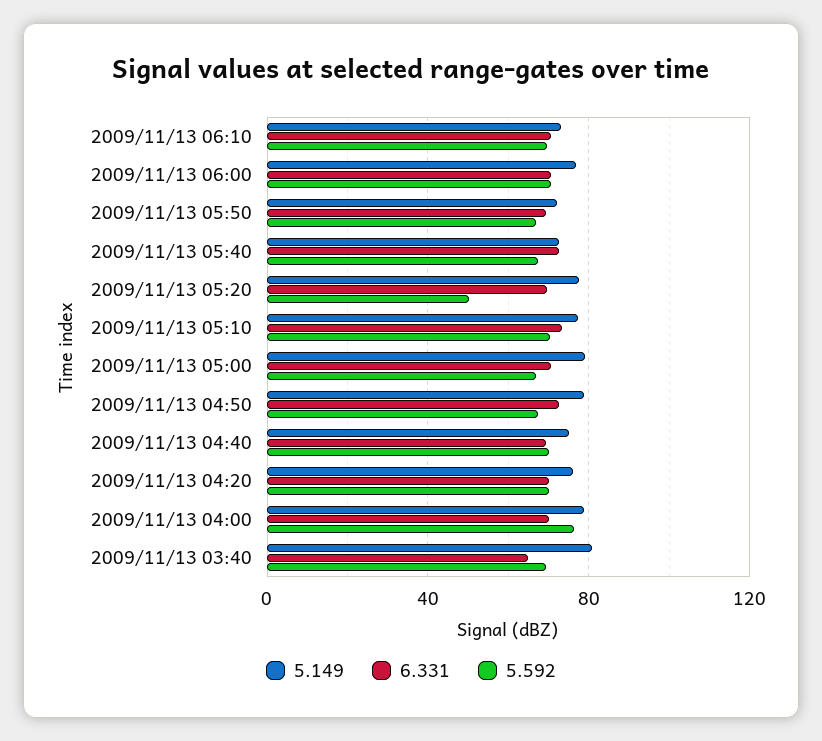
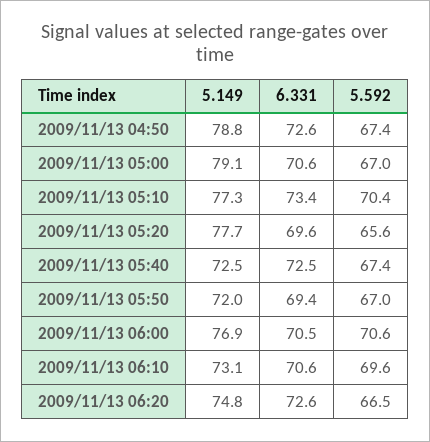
5.592, 2009/11/13 05:20: 50 -> 65.6
5.149, 2009/11/13 04:40: 75 -> none
6.331, 2009/11/13 04:40: 70 -> none
5.592, 2009/11/13 04:40: 70 -> none
5.149, 2009/11/13 04:20: 75 -> none
6.331, 2009/11/13 04:20: 70 -> none
5.592, 2009/11/13 04:20: 70 -> none
5.149, 2009/11/13 04:00: 80 -> none
6.331, 2009/11/13 04:00: 70 -> none
5.592, 2009/11/13 04:00: 75 -> none
5.149, 2009/11/13 03:40: 80 -> none
6.331, 2009/11/13 03:40: 65 -> none
5.592, 2009/11/13 03:40: 70 -> none
5.149, 2009/11/13 06:20: none -> 74.8
6.331, 2009/11/13 06:20: none -> 72.6
5.592, 2009/11/13 06:20: none -> 66.5

